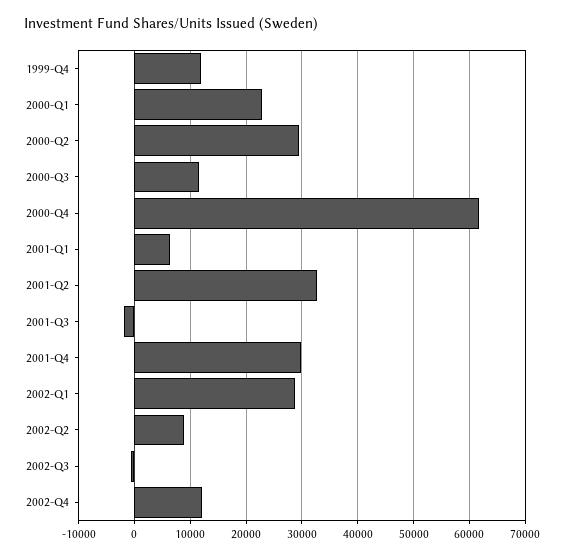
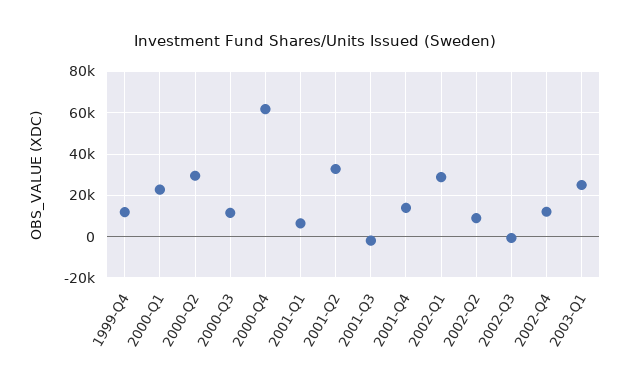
2001-Q4: 30000 -> 15000
2003-Q1: none -> 25000

